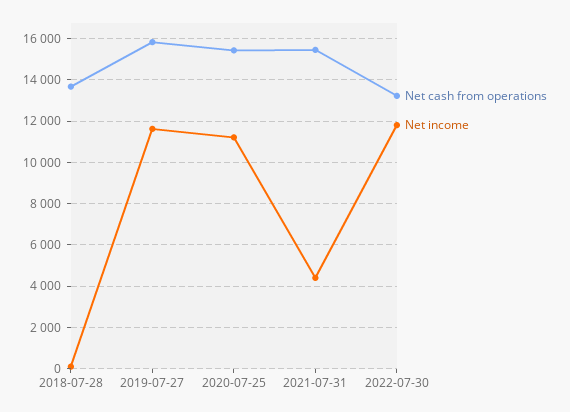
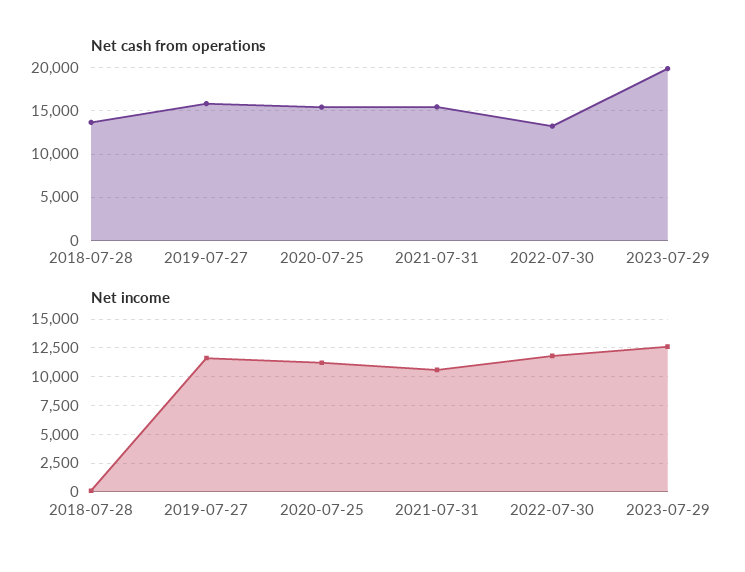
Net income, 2021-07-31: 4500 -> 10000
Net cash from operations, 2023-07-29: none -> 20000
Net income, 2023-07-29: none -> 12500

